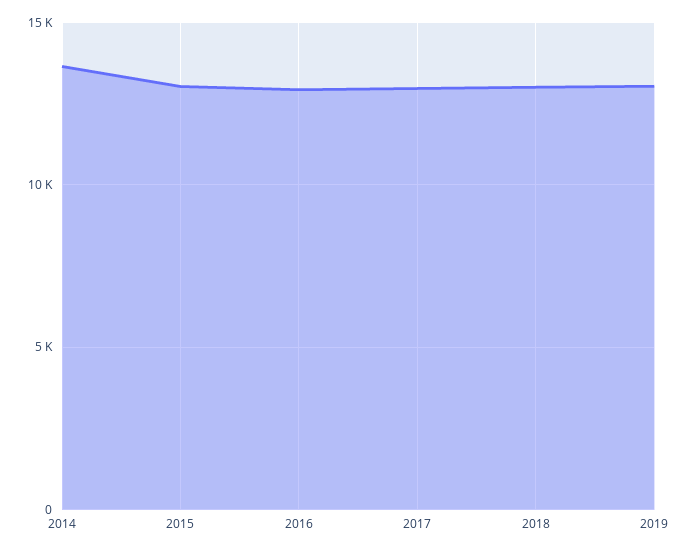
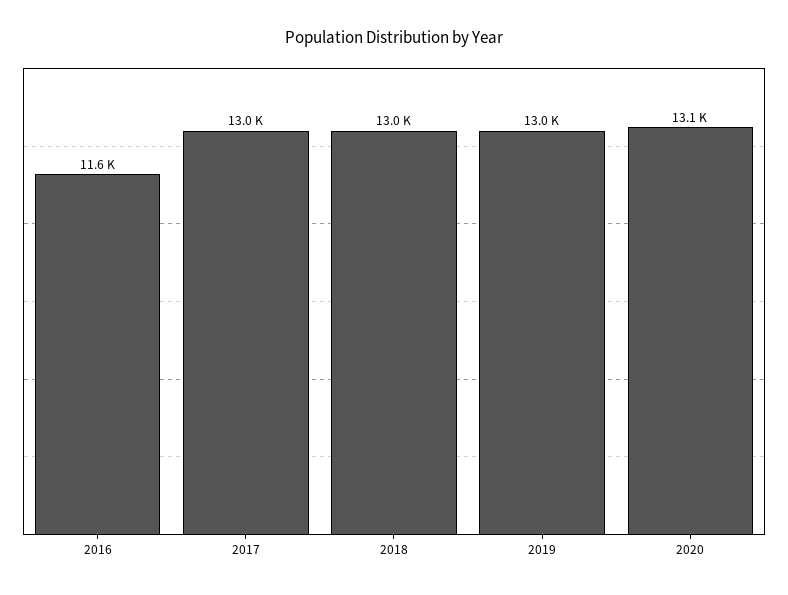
2014: 13500 -> none
2015: 13000 -> none
2016: 13000 -> 11600
2020: none -> 13100

